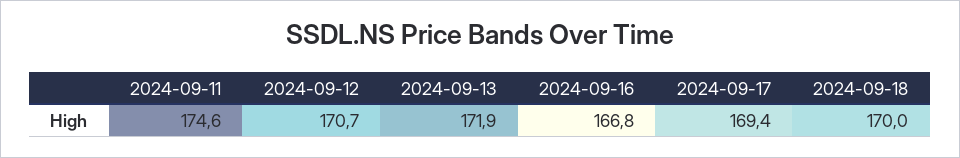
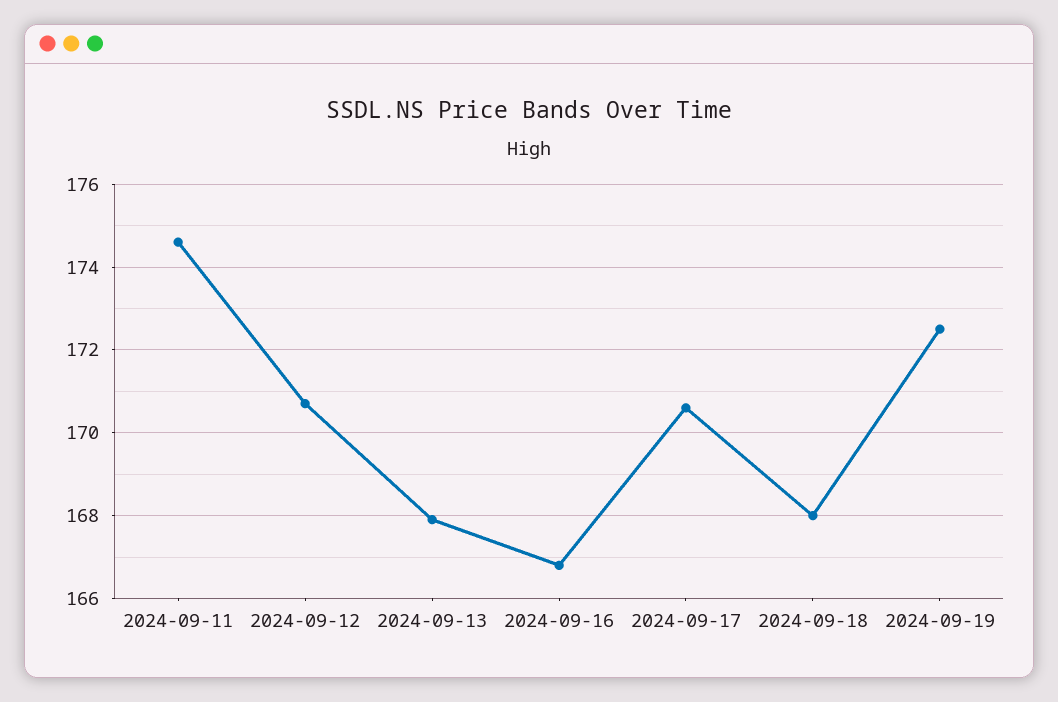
2024-09-13: 171.9 -> 168
2024-09-17: 169.4 -> 170.5
2024-09-18: 170 -> 168
2024-09-19: none -> 172.5

